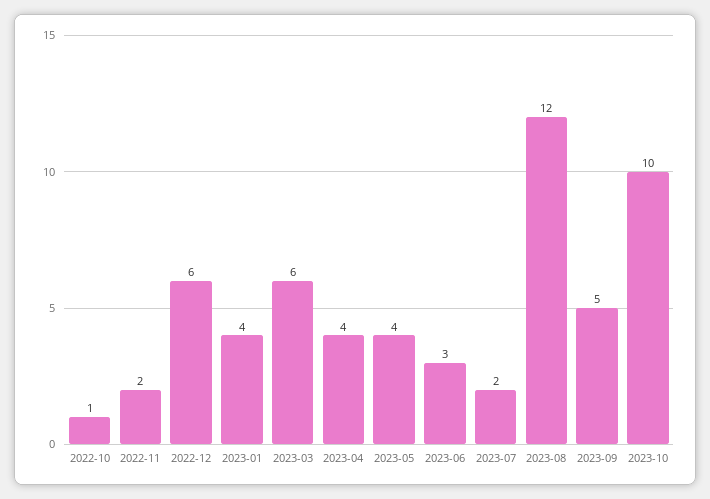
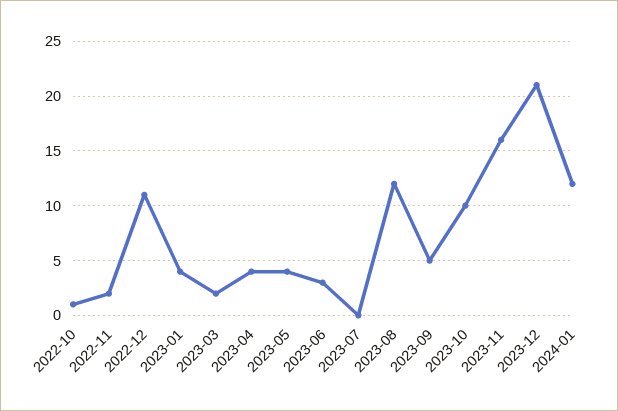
2022-12: 6 -> 11
2023-03: 6 -> 2
2023-07: 2 -> 0
2023-11: none -> 16
2023-12: none -> 21
2024-01: none -> 12

